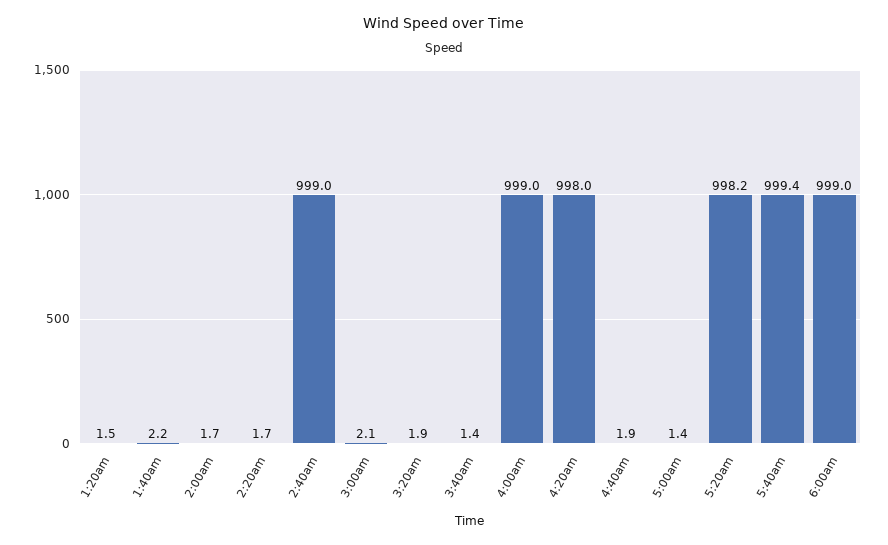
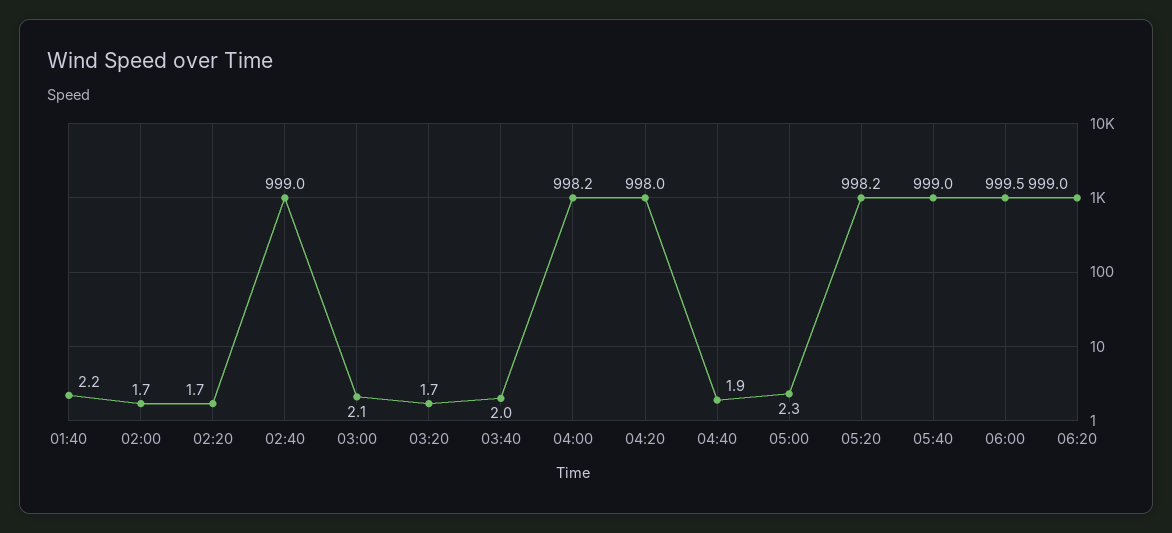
1:20am: 1.5 -> none
3:20am: 1.9 -> 1.7
3:40am: 1.4 -> 2
4:00am: 999 -> 998.2
5:00am: 1.4 -> 2.3
5:40am: 999.4 -> 999
6:00am: 999 -> 999.5
06:20: none -> 999

